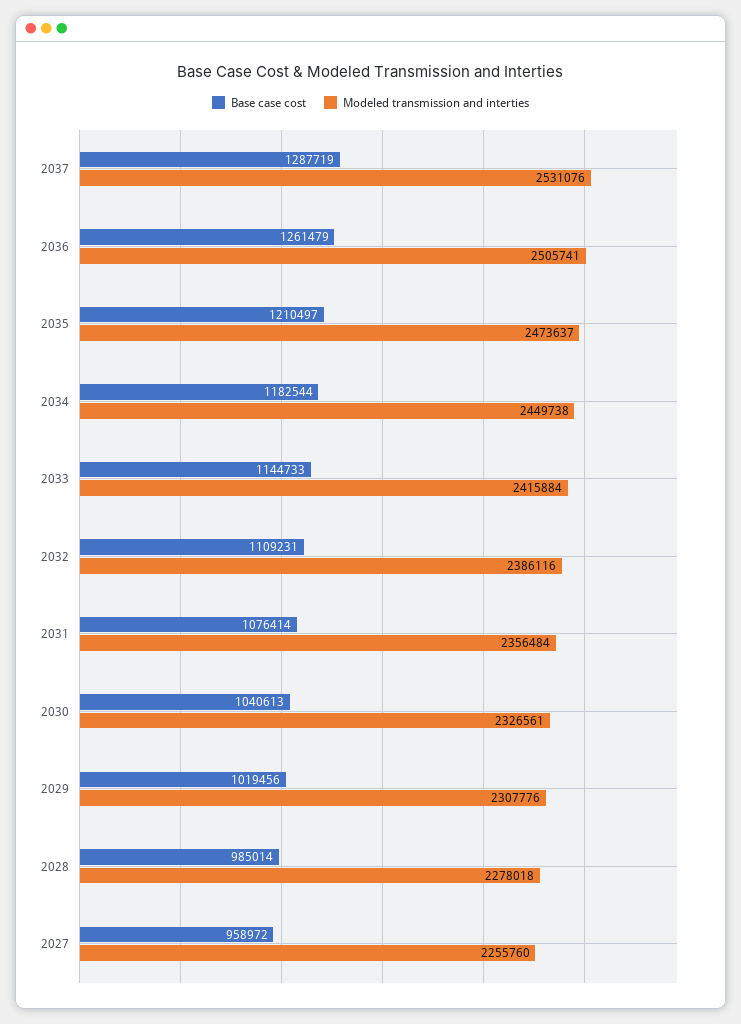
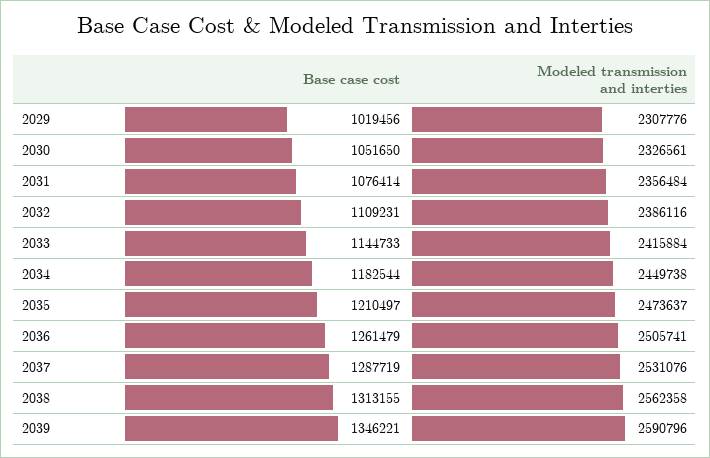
Base case cost, 2030: 1040613 -> 1051650
Base case cost, 2028: 985014 -> none
Modeled transmission and interties, 2028: 2278018 -> none
Base case cost, 2027: 958972 -> none
Modeled transmission and interties, 2027: 2255760 -> none
Base case cost, 2038: none -> 1313155
Modeled transmission and interties, 2038: none -> 2562358
Base case cost, 2039: none -> 1346221
Modeled transmission and interties, 2039: none -> 2590796

